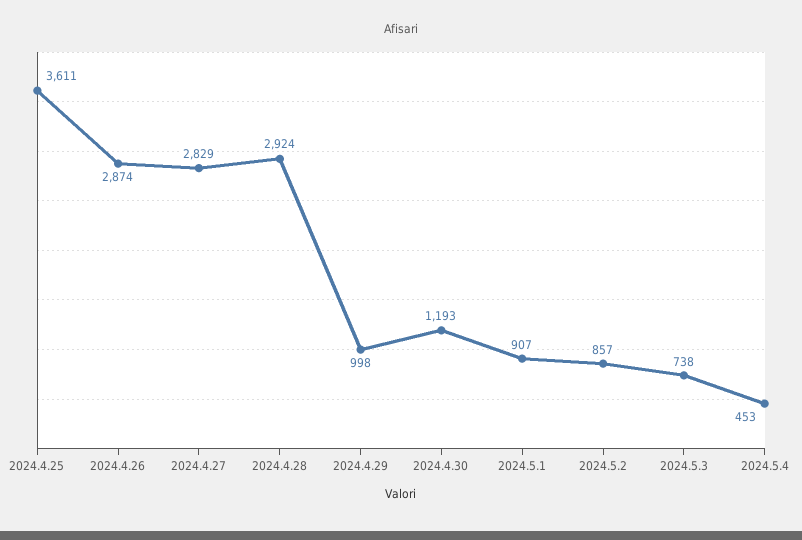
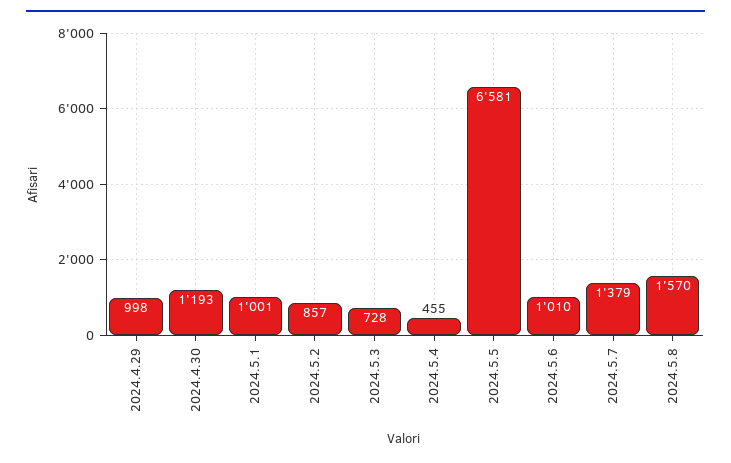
2024.4.25: 3611 -> none
2024.4.26: 2874 -> none
2024.4.27: 2829 -> none
2024.4.28: 2924 -> none
2024.5.1: 907 -> 1001
2024.5.3: 738 -> 728
2024.5.4: 453 -> 455
2024.5.5: none -> 6581
2024.5.6: none -> 1010
2024.5.7: none -> 1379
2024.5.8: none -> 1570

